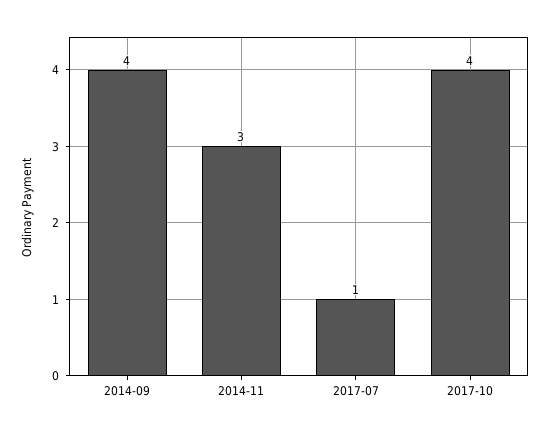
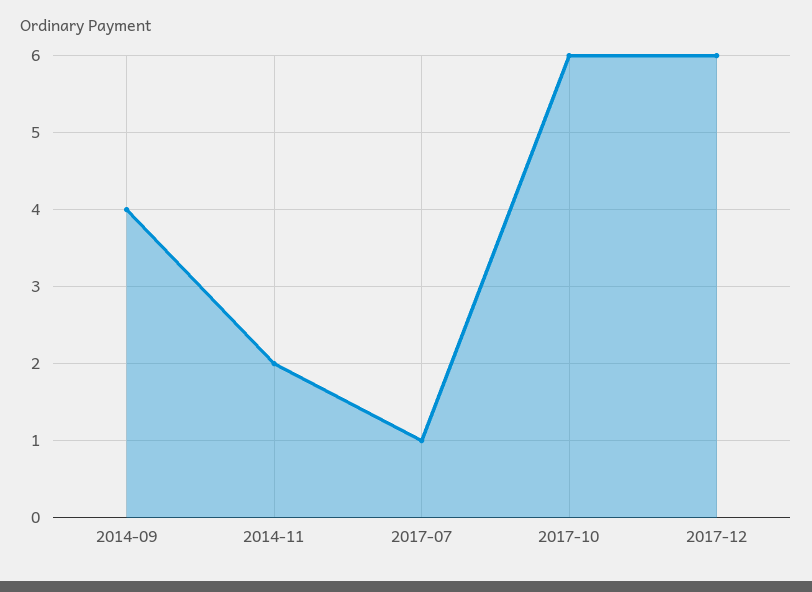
2014-11: 3 -> 2
2017-10: 4 -> 6
2017-12: none -> 6

